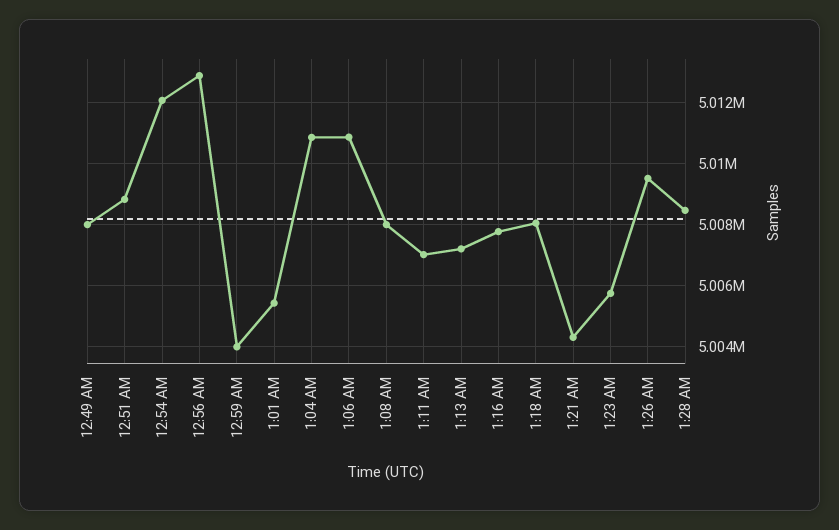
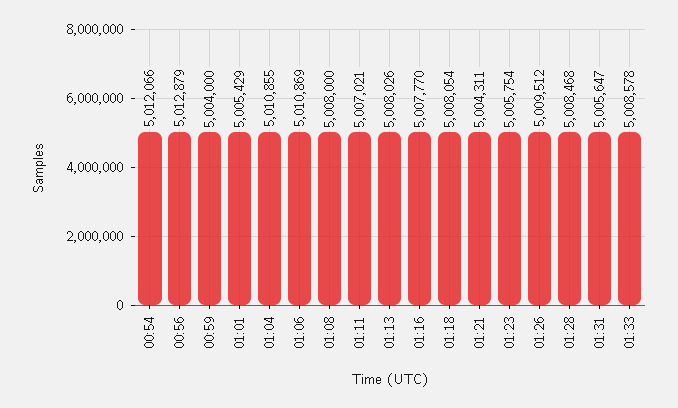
12:49 AM: 5008000 -> none
12:51 AM: 5008800 -> none
1:13 AM: 5007200 -> 5008026
01:31: none -> 5005647
01:33: none -> 5008578

